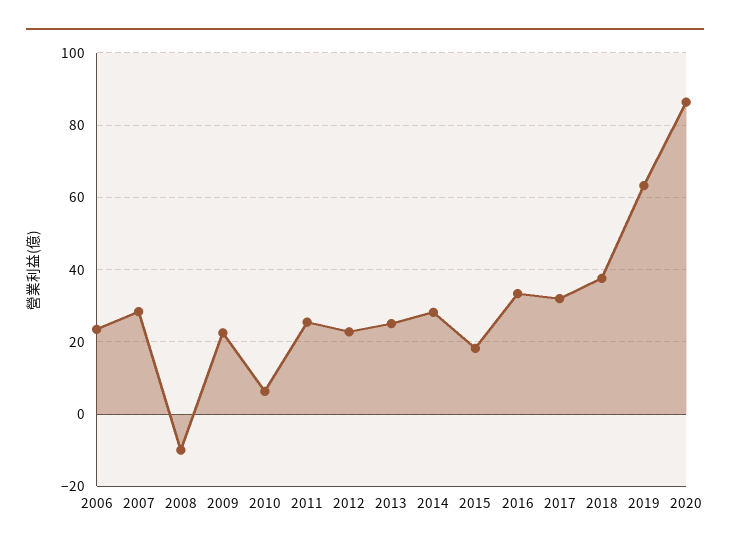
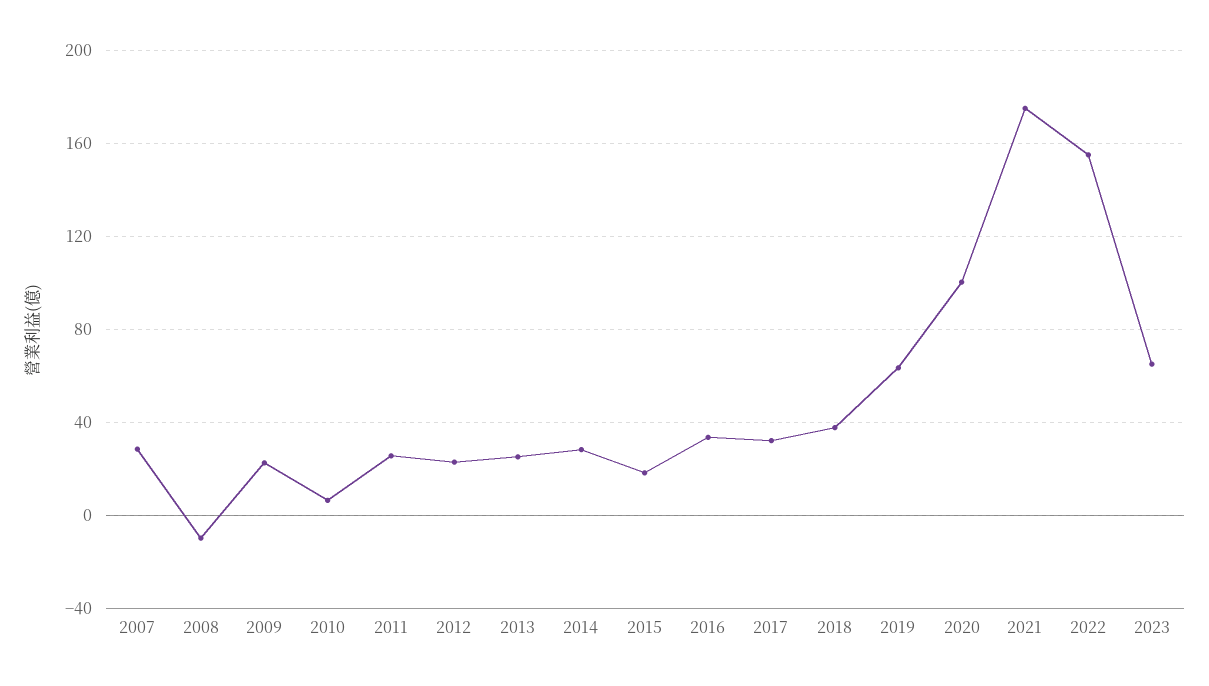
2006: 24 -> none
2020: 86 -> 100
2021: none -> 175
2022: none -> 155
2023: none -> 65

